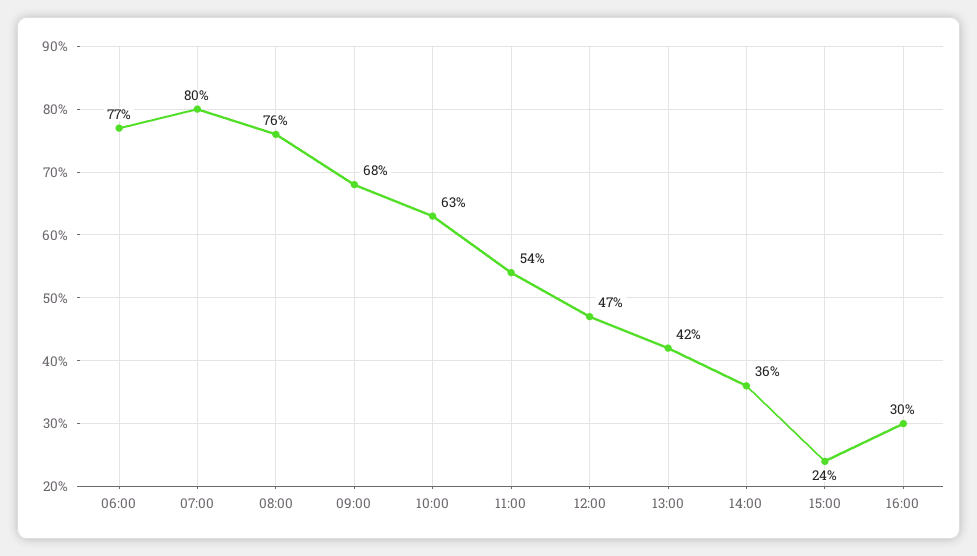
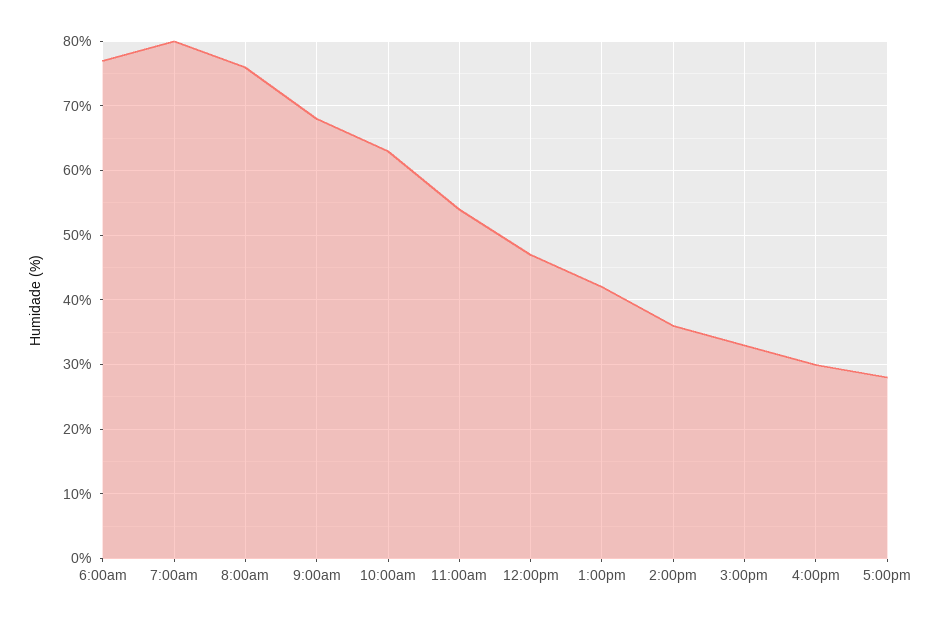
15:00: 24 -> 33
5:00pm: none -> 28

